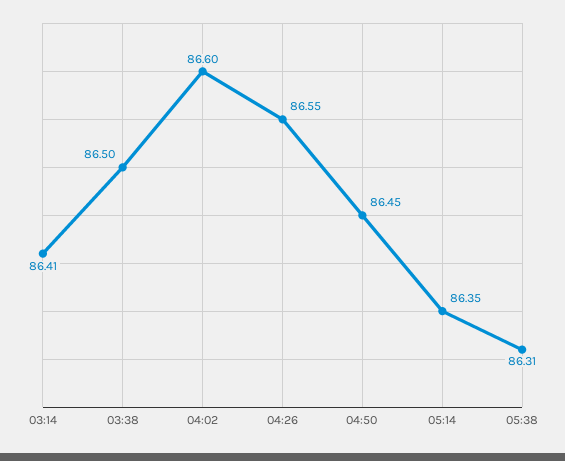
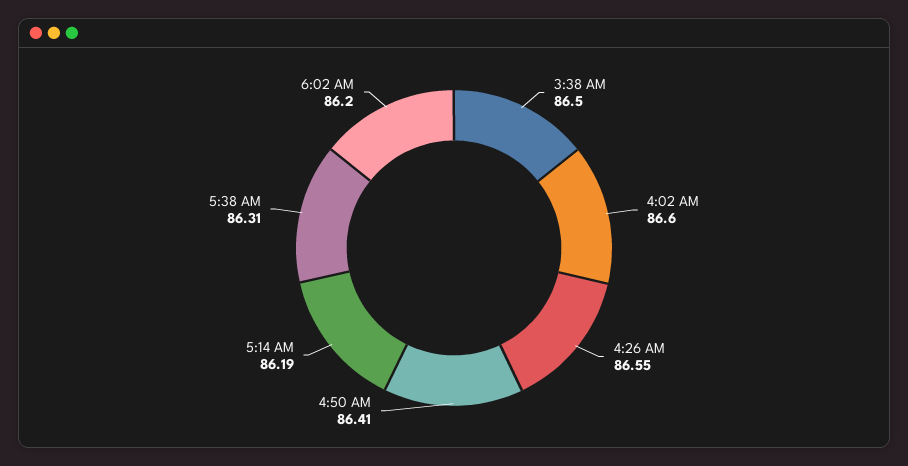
03:14: 86.41 -> none
04:50: 86.45 -> 86.41
05:14: 86.35 -> 86.19
6:02 AM: none -> 86.2

